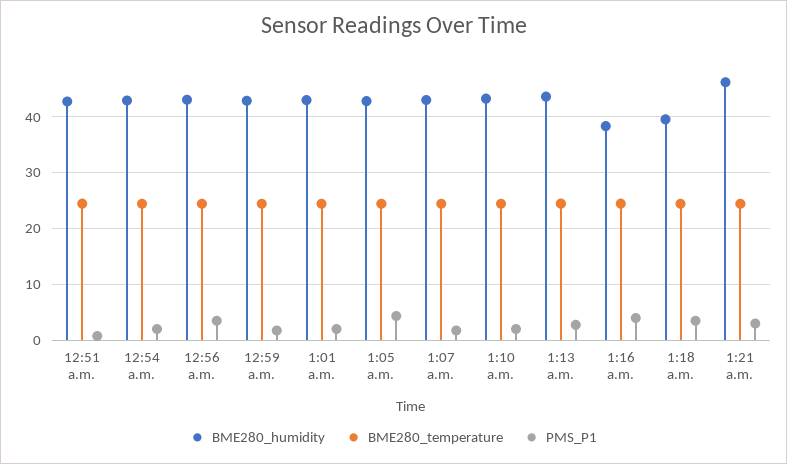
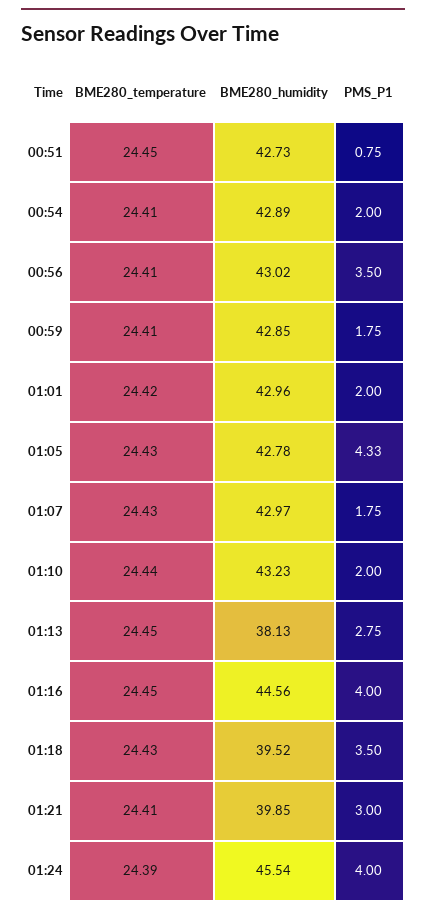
BME280_humidity, 1:13 a.m.: 44 -> 38.13
BME280_humidity, 1:16 a.m.: 38 -> 44.56
BME280_humidity, 1:21 a.m.: 46 -> 39.85
BME280_temperature, 01:24: none -> 24.39
BME280_humidity, 01:24: none -> 45.54
PMS_P1, 01:24: none -> 4

